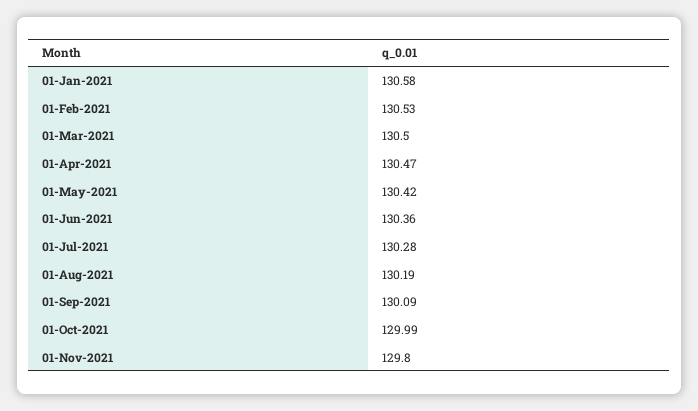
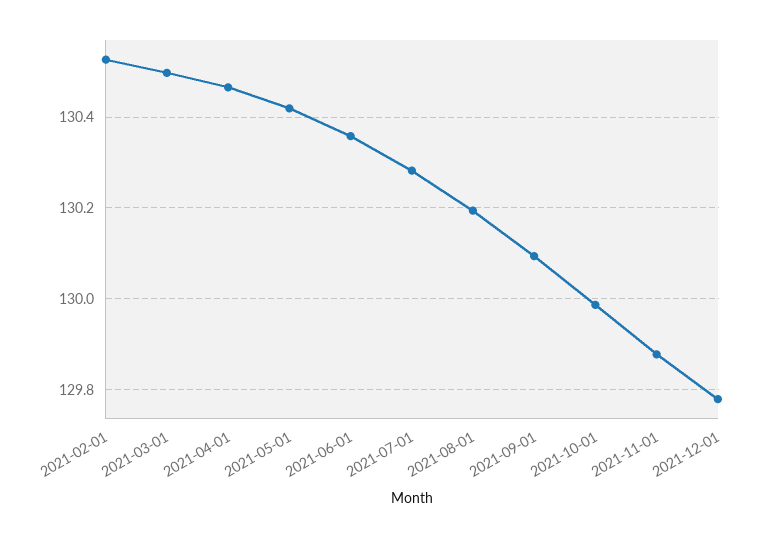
01-Jan-2021: 130.58 -> none
01-Nov-2021: 129.8 -> 129.88
2021-12-01: none -> 129.78

